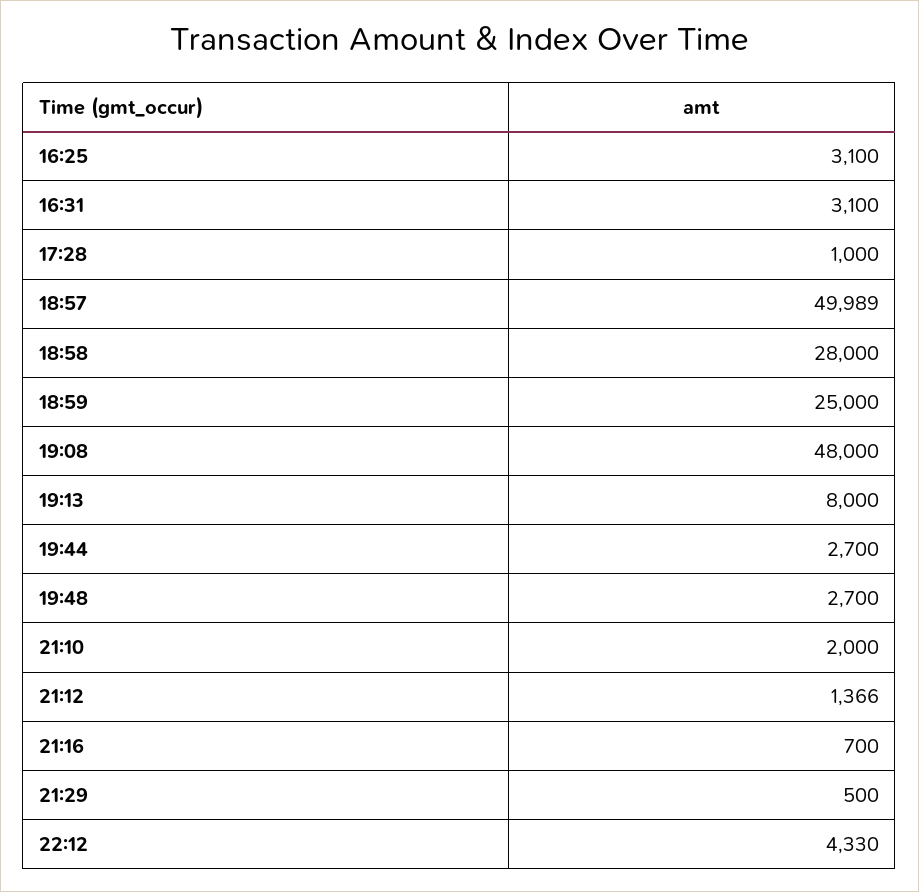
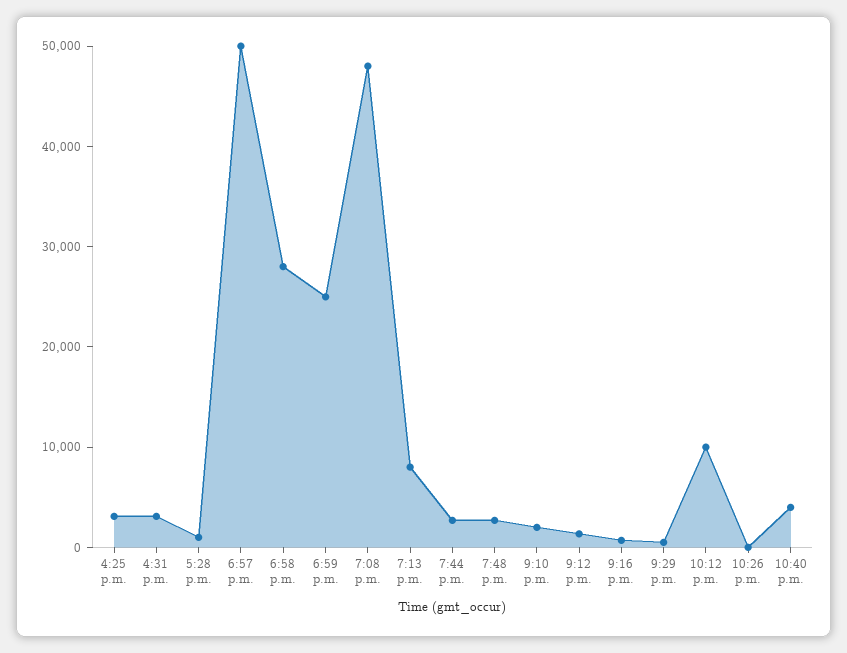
22:12: 4330 -> 10000
10:26 p.m.: none -> 0
10:40 p.m.: none -> 4000

